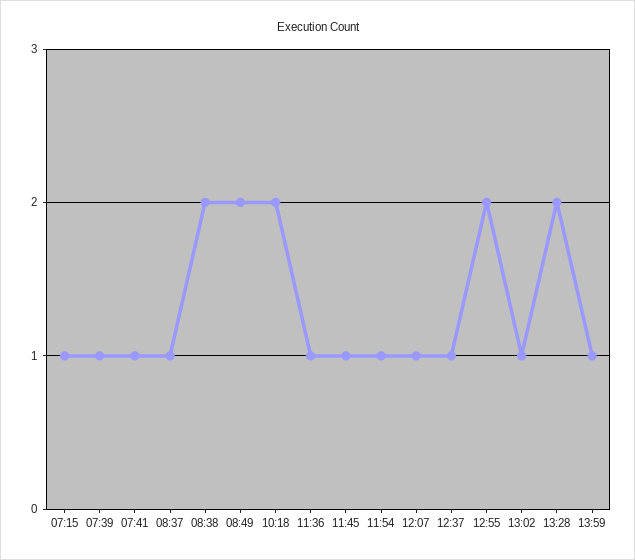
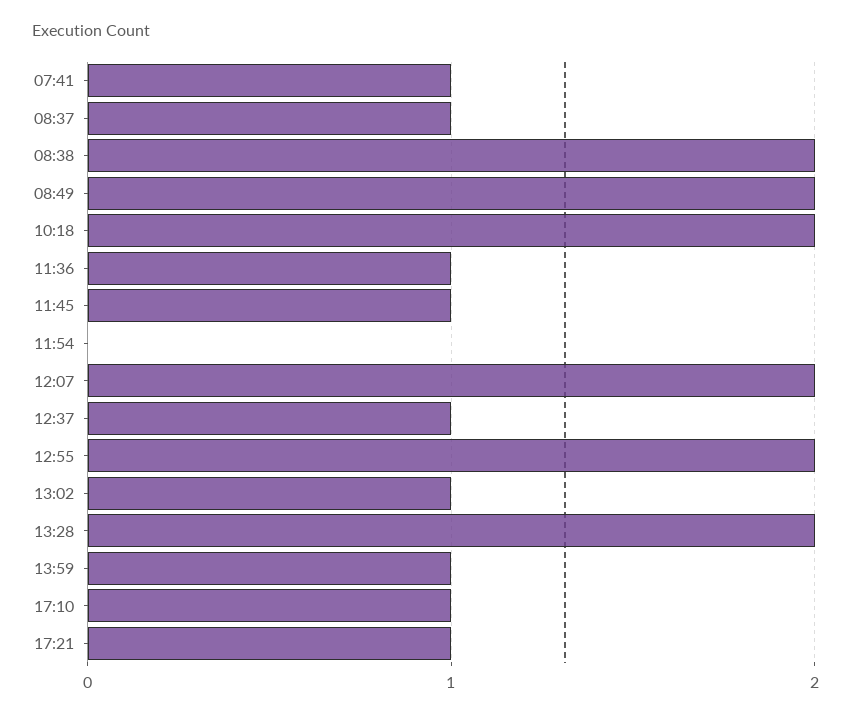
07:15: 1 -> none
07:39: 1 -> none
11:54: 1 -> 0
12:07: 1 -> 2
17:10: none -> 1
17:21: none -> 1

